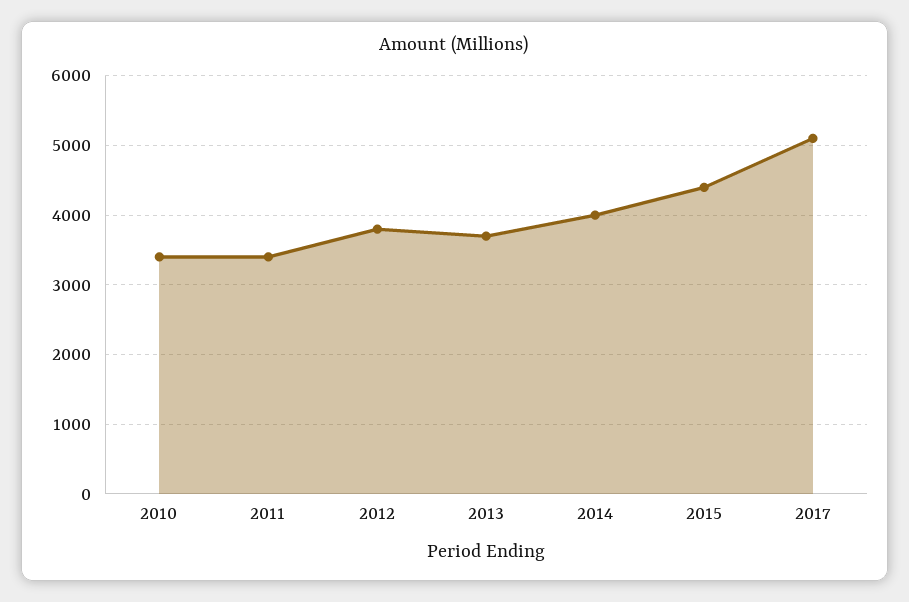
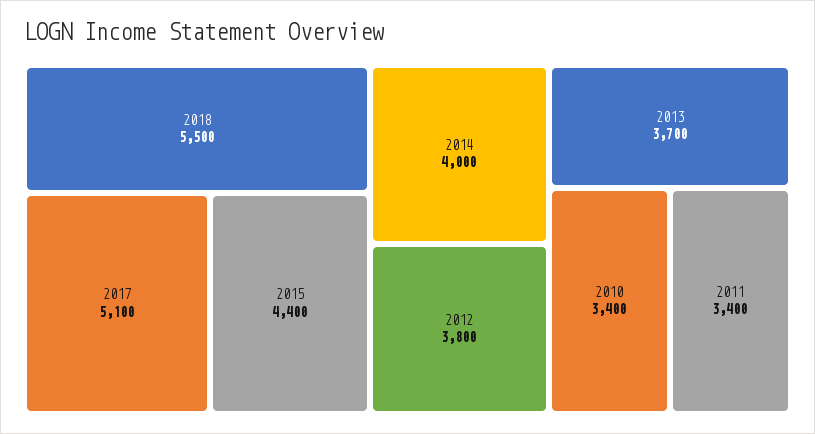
2018: none -> 5500

